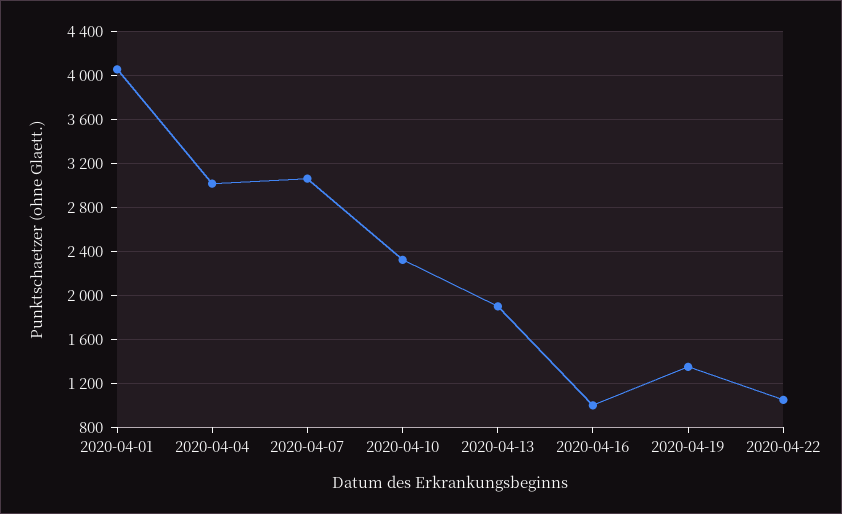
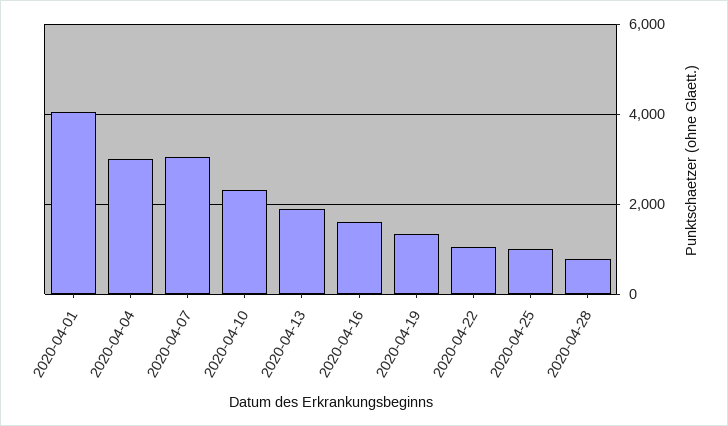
2020-04-16: 1000 -> 1600
2020-04-25: none -> 1000
2020-04-28: none -> 800

